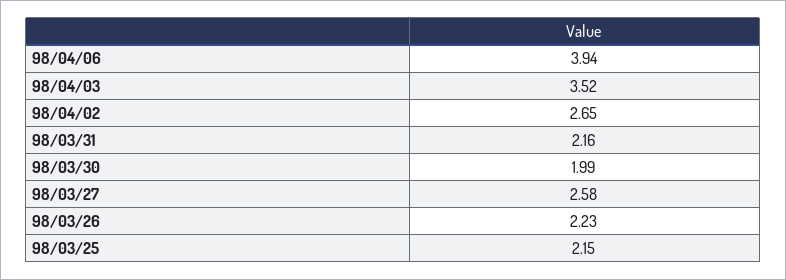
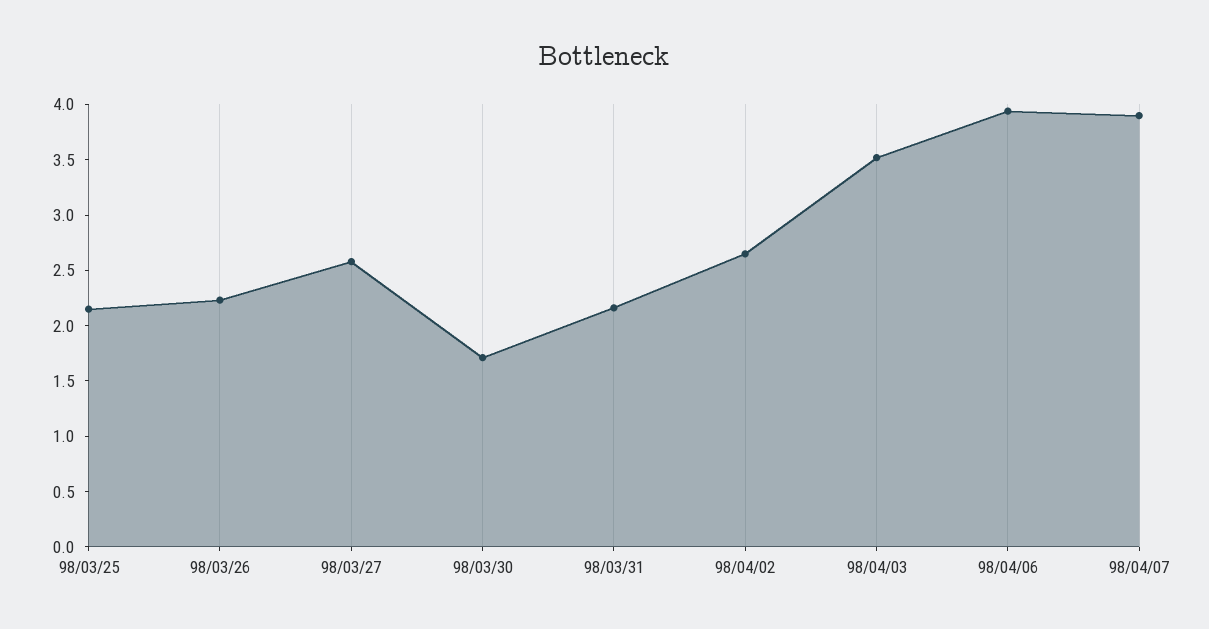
98/03/30: 1.99 -> 1.7
98/04/07: none -> 3.9

